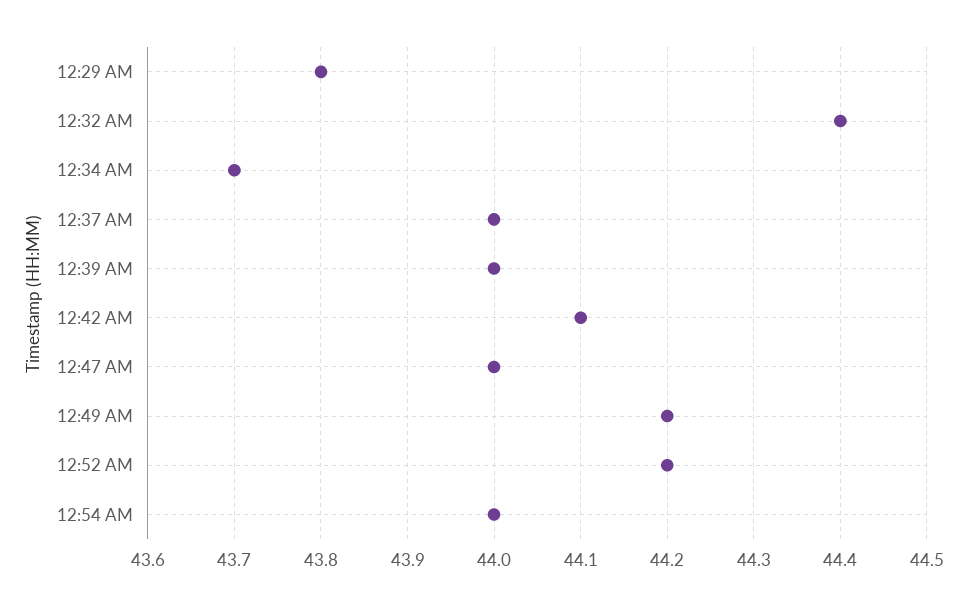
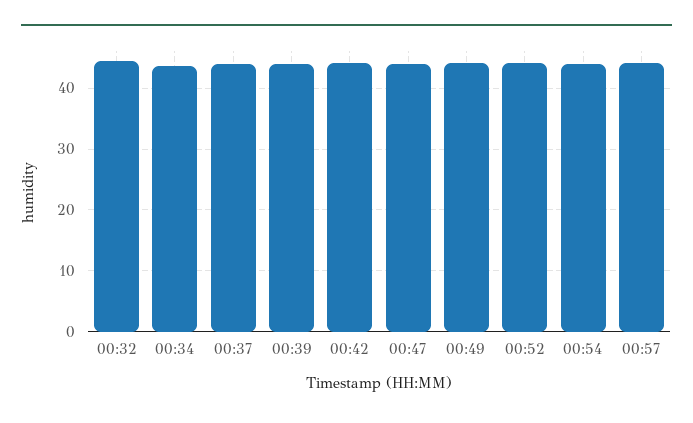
12:29 AM: 43.8 -> none
00:57: none -> 44

